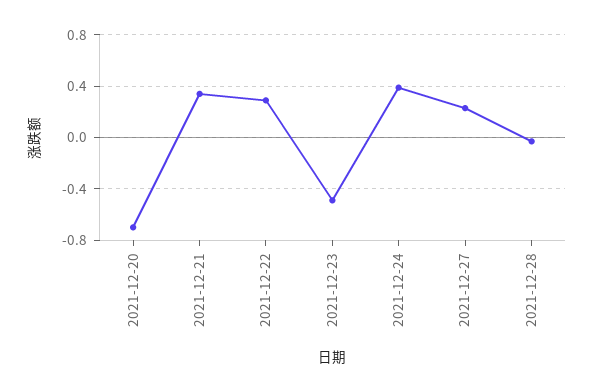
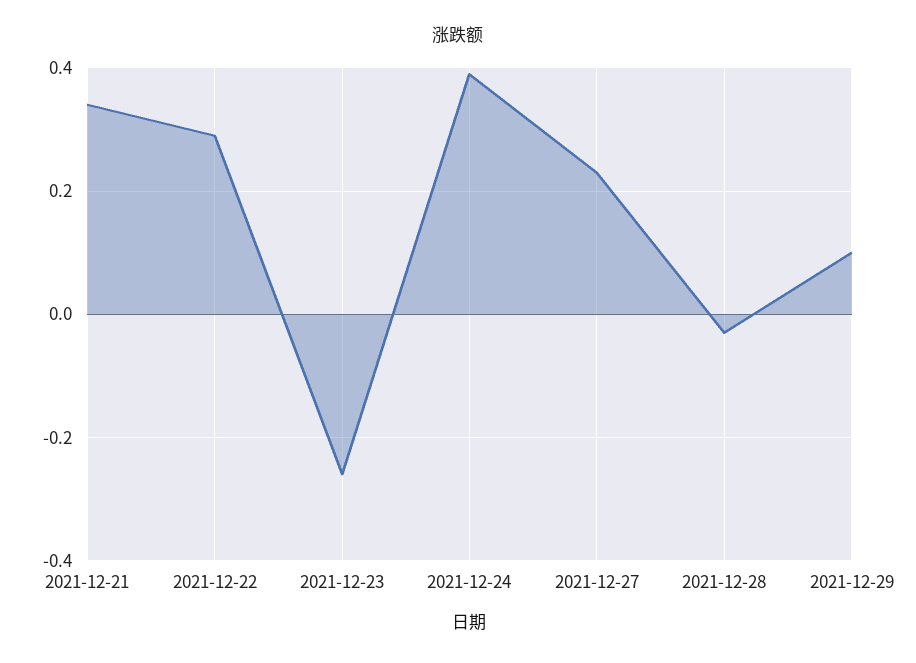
2021-12-20: -0.7 -> none
2021-12-23: -0.5 -> -0.25
2021-12-29: none -> 0.1

